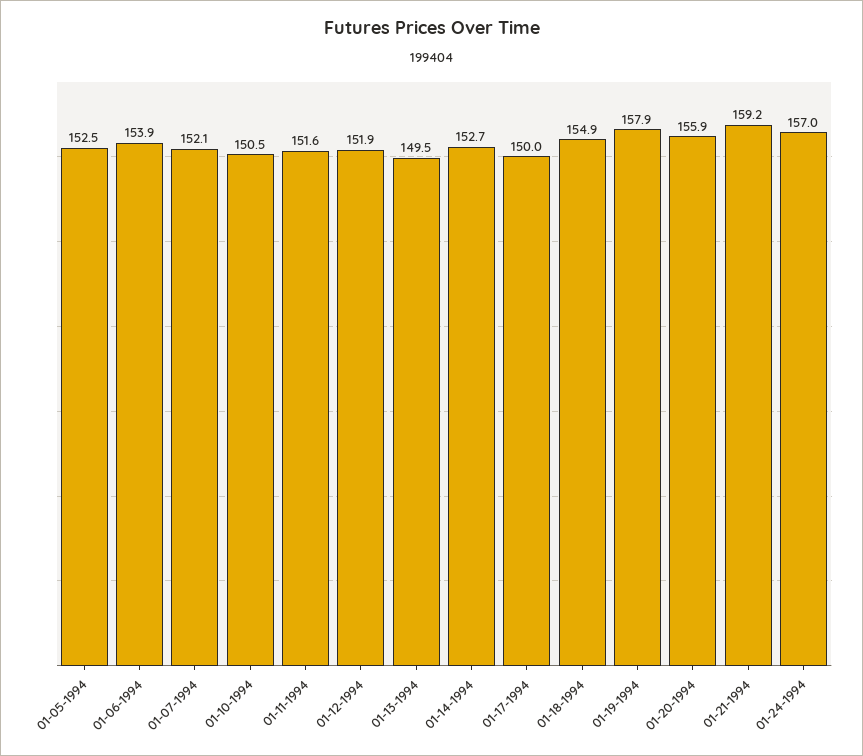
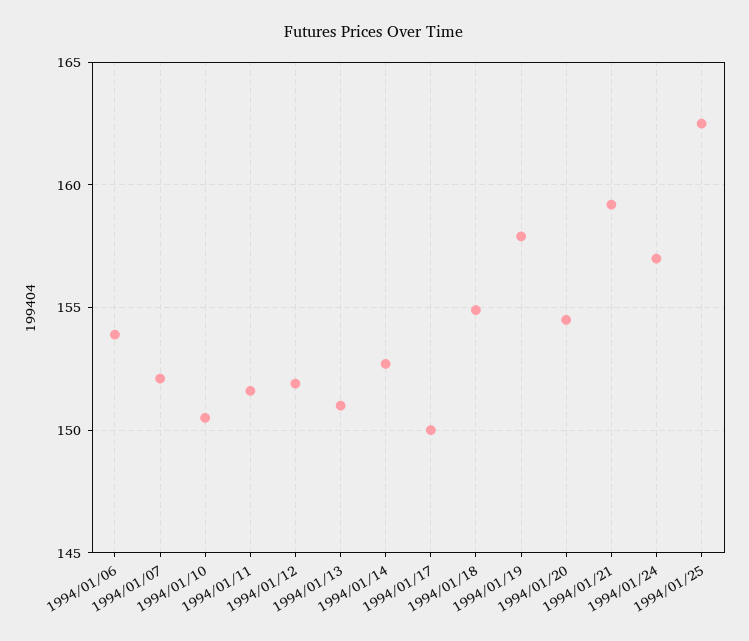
01-05-1994: 152.5 -> none
01-13-1994: 149.5 -> 151
01-20-1994: 155.9 -> 154.5
1994/01/25: none -> 162.5

